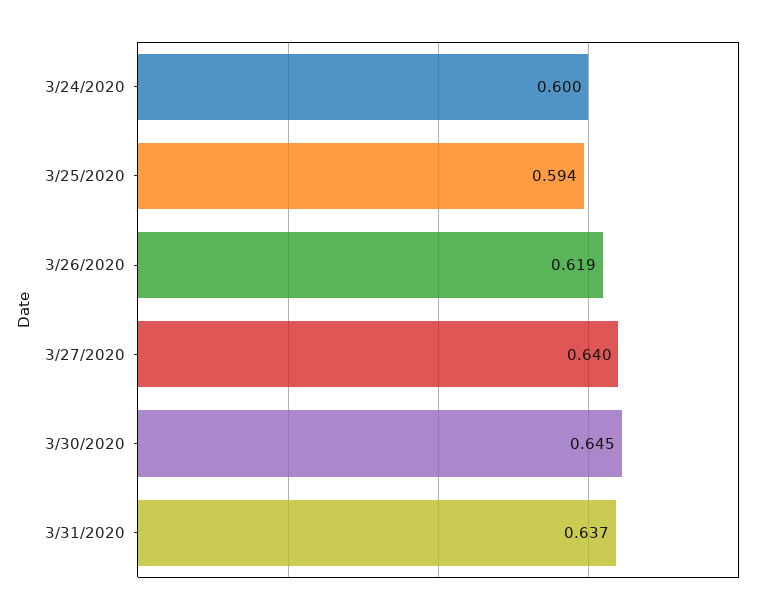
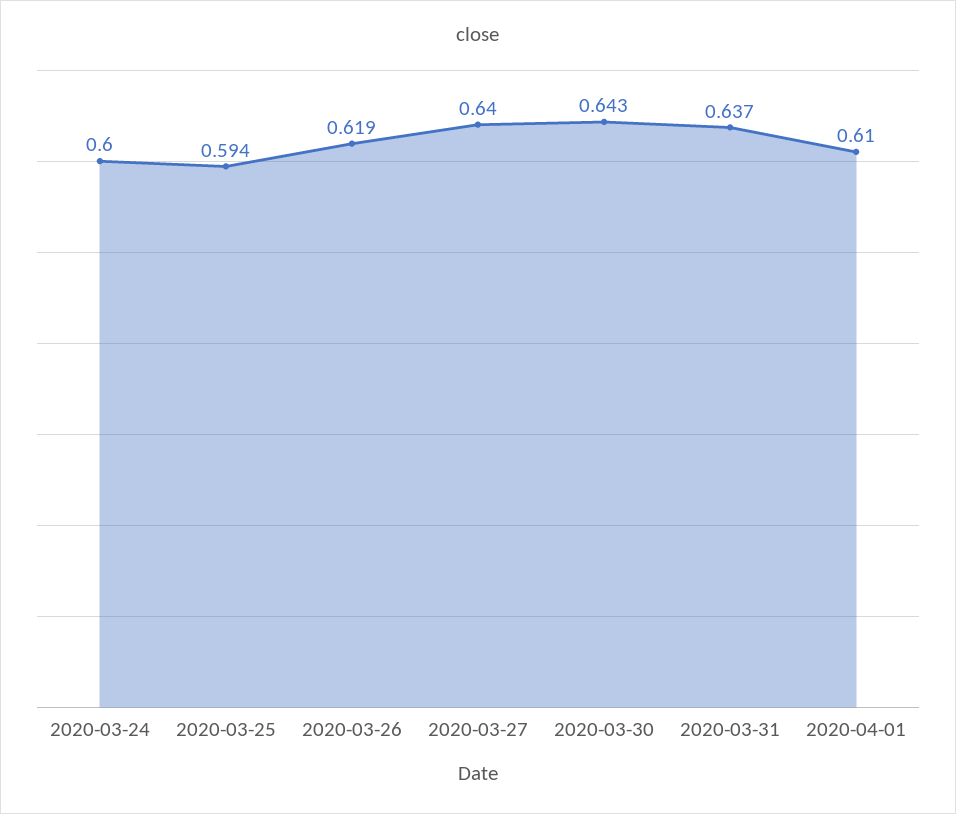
3/30/2020: 0.645 -> 0.643
2020-04-01: none -> 0.61

